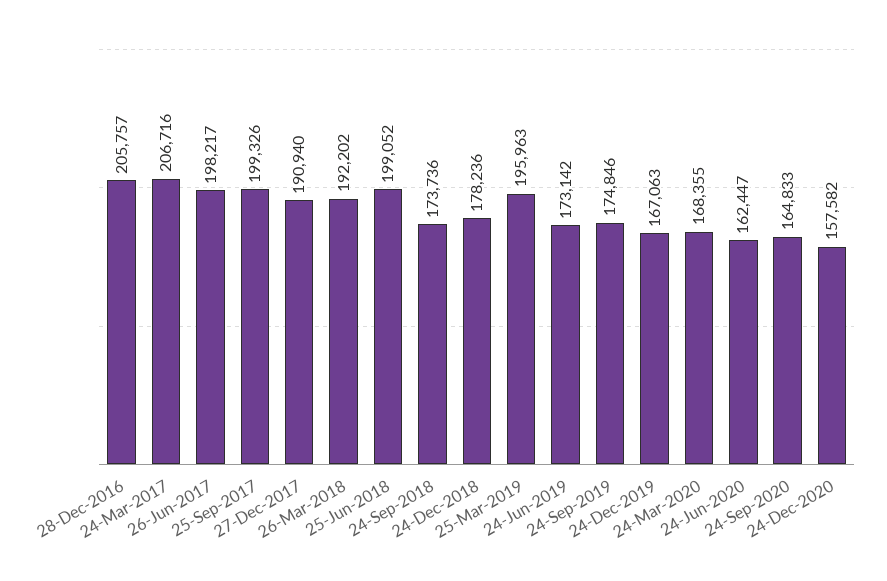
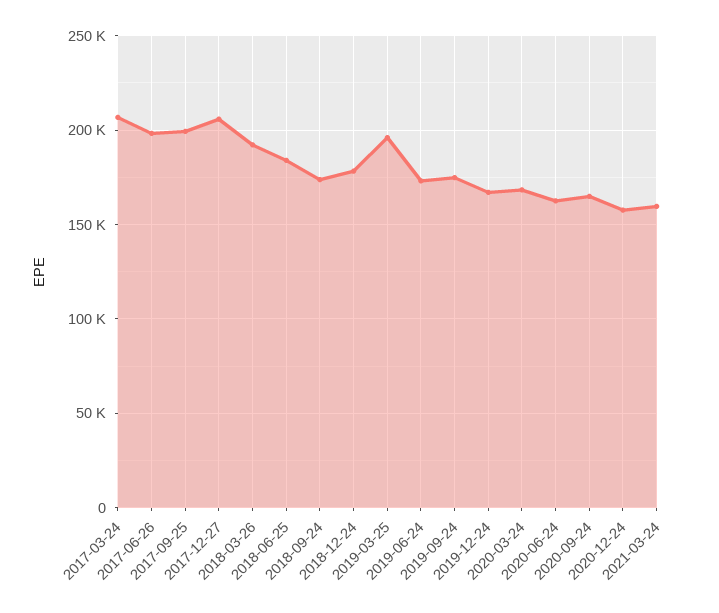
28-Dec-2016: 205757 -> none
27-Dec-2017: 190940 -> 205000
25-Jun-2018: 199052 -> 185000
2021-03-24: none -> 160000

